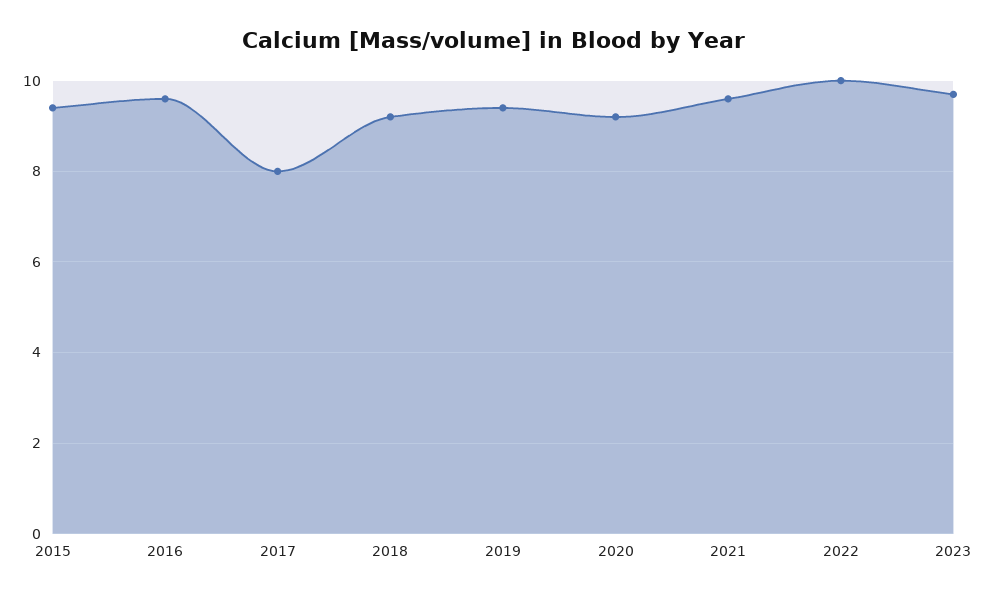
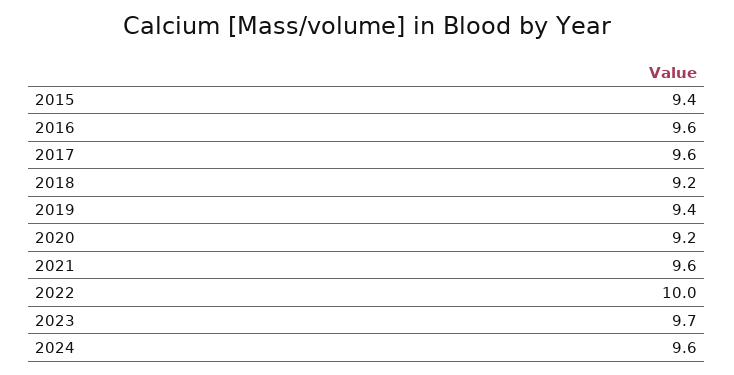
2017: 8 -> 9.6
2024: none -> 9.6

